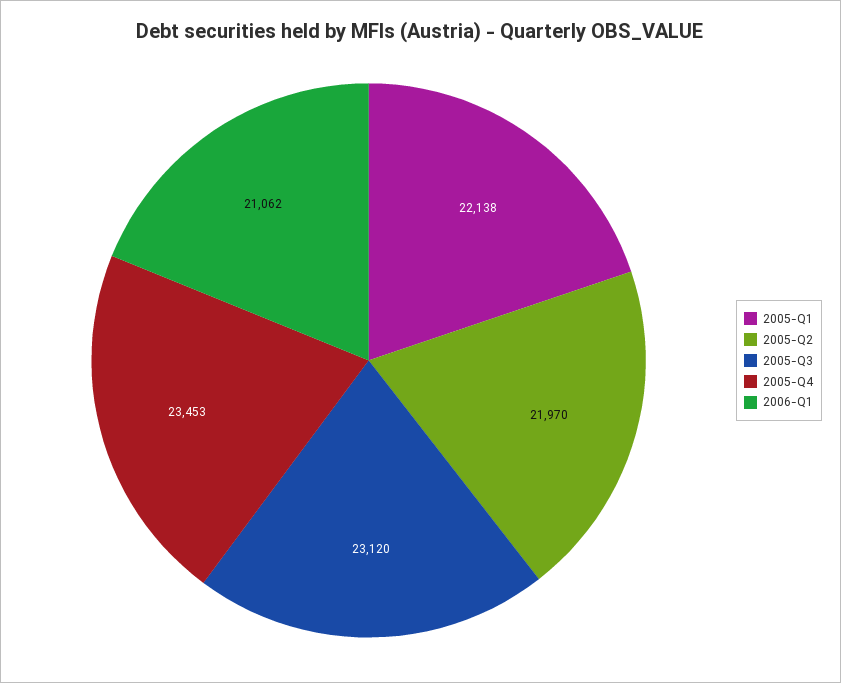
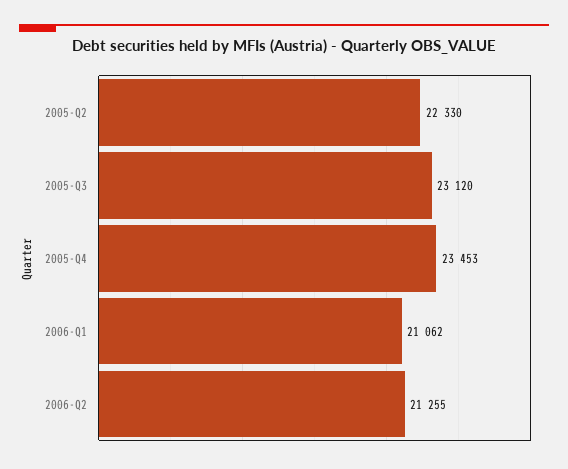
2005-Q1: 22138 -> none
2005-Q2: 21970 -> 22330
2006-Q2: none -> 21255

